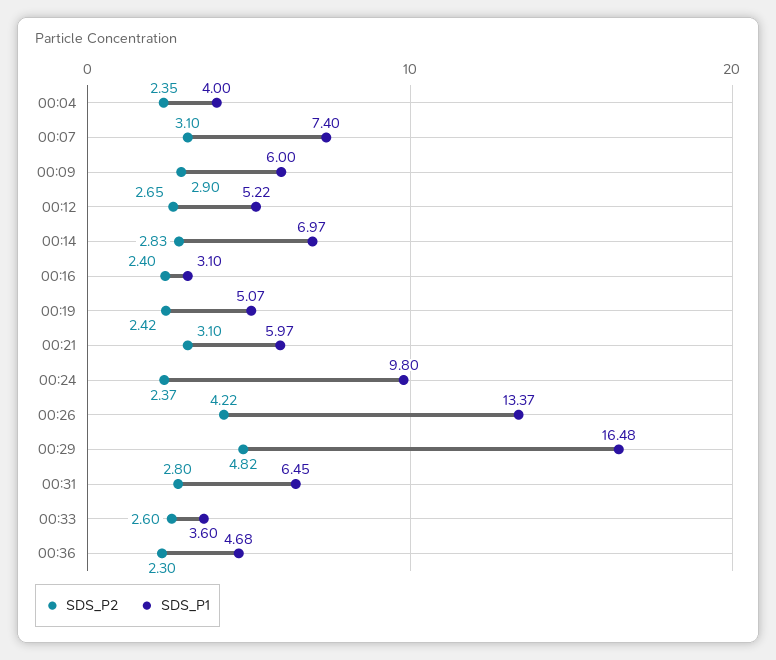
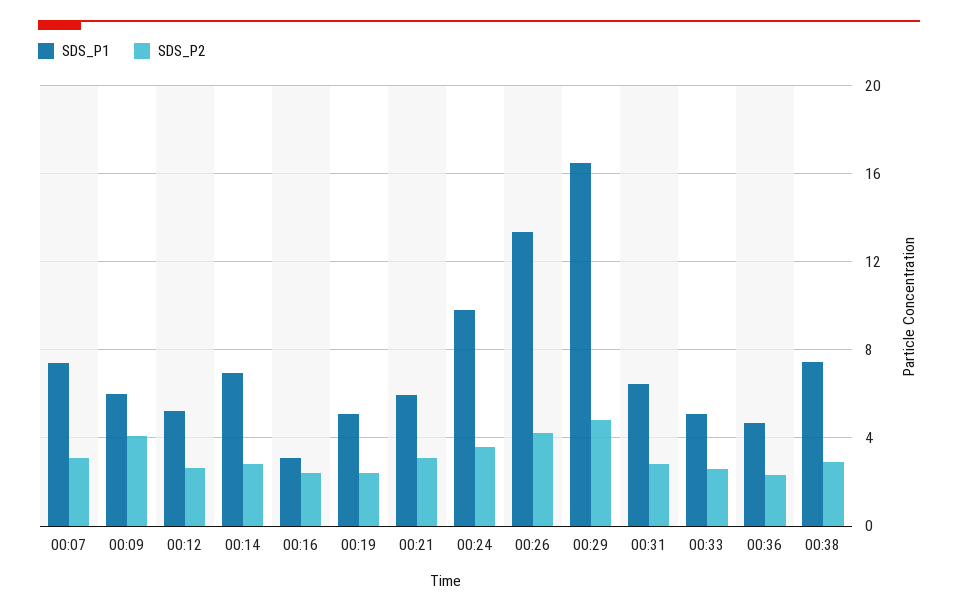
SDS_P2, 00:04: 2.35 -> none
SDS_P1, 00:04: 4 -> none
SDS_P2, 00:09: 2.9 -> 4
SDS_P2, 00:24: 2.37 -> 3.5
SDS_P1, 00:33: 3.6 -> 5
SDS_P1, 00:38: none -> 7.5
SDS_P2, 00:38: none -> 3

